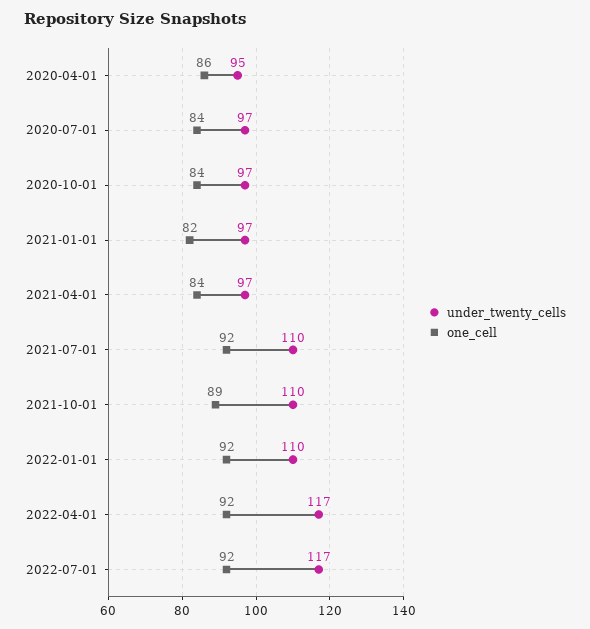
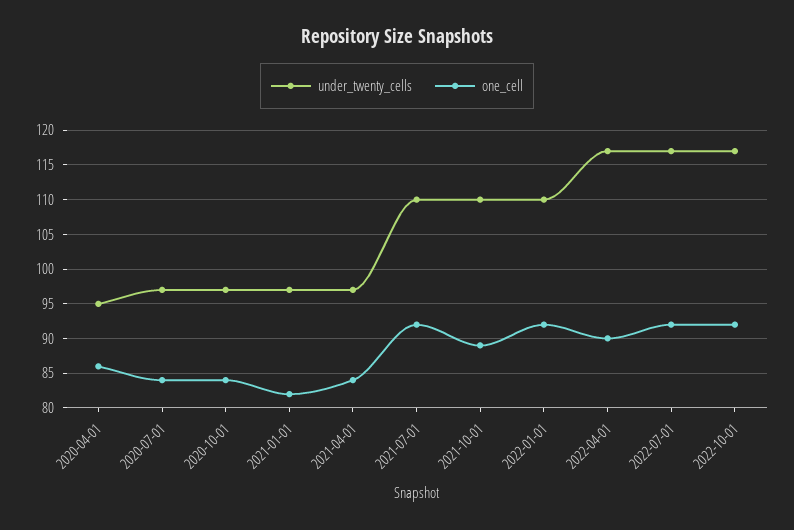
one_cell, 2022-04-01: 92 -> 90
under_twenty_cells, 2022-10-01: none -> 117
one_cell, 2022-10-01: none -> 92

